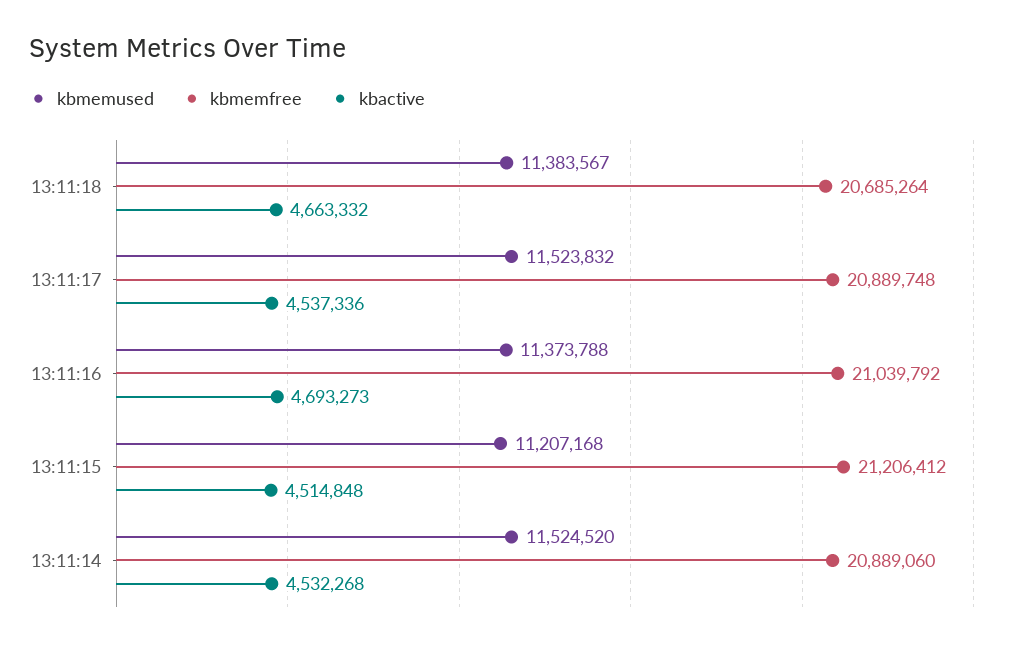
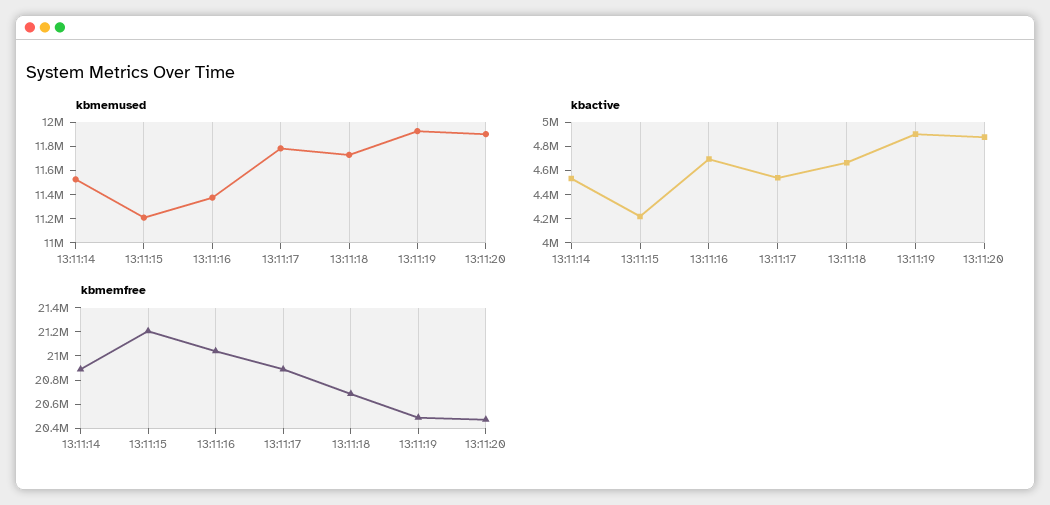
kbmemused, 13:11:18: 11383567 -> 11700000
kbmemused, 13:11:17: 11523832 -> 11800000
kbactive, 13:11:15: 4514848 -> 4200000
kbmemused, 13:11:19: none -> 11900000
kbmemused, 13:11:20: none -> 11900000
kbactive, 13:11:19: none -> 4900000
kbactive, 13:11:20: none -> 4900000
kbmemfree, 13:11:19: none -> 20500000
kbmemfree, 13:11:20: none -> 20500000

